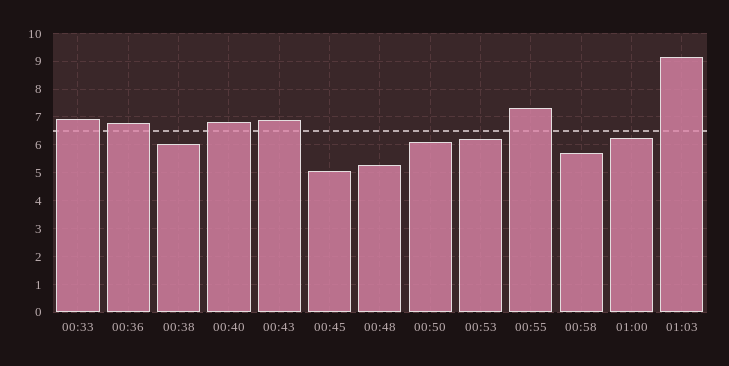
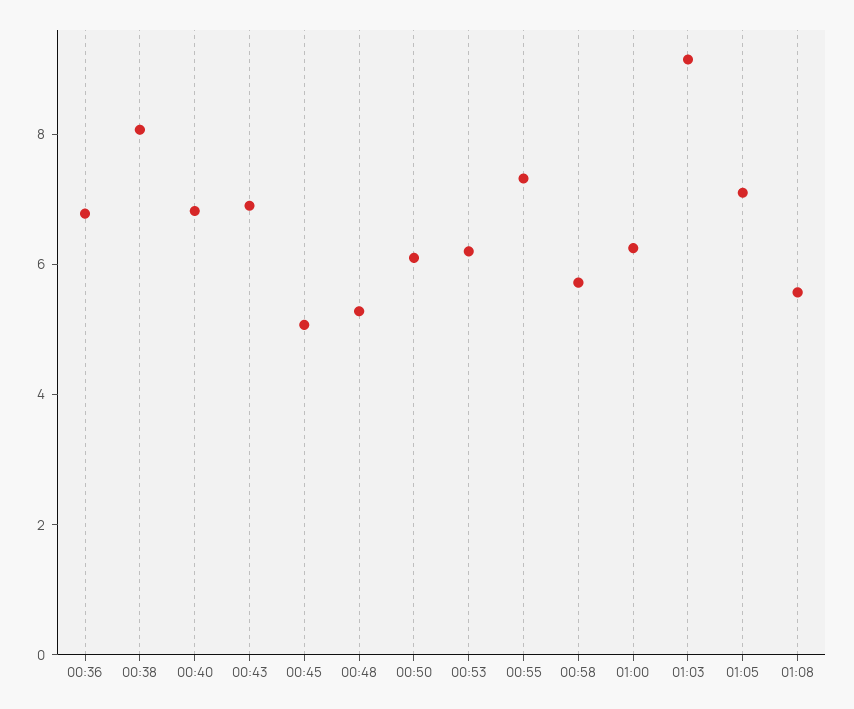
00:33: 7 -> none
00:38: 6 -> 8
01:05: none -> 7
01:08: none -> 5.5

